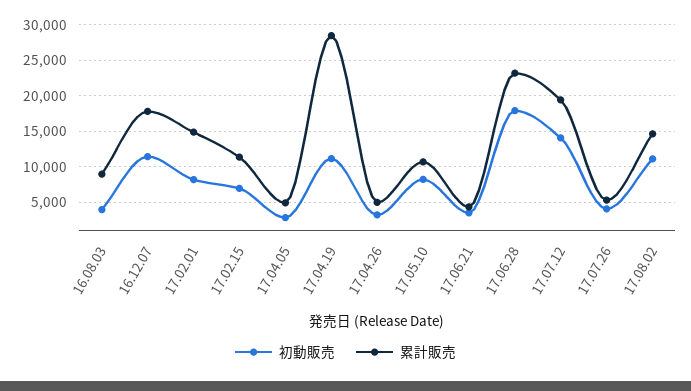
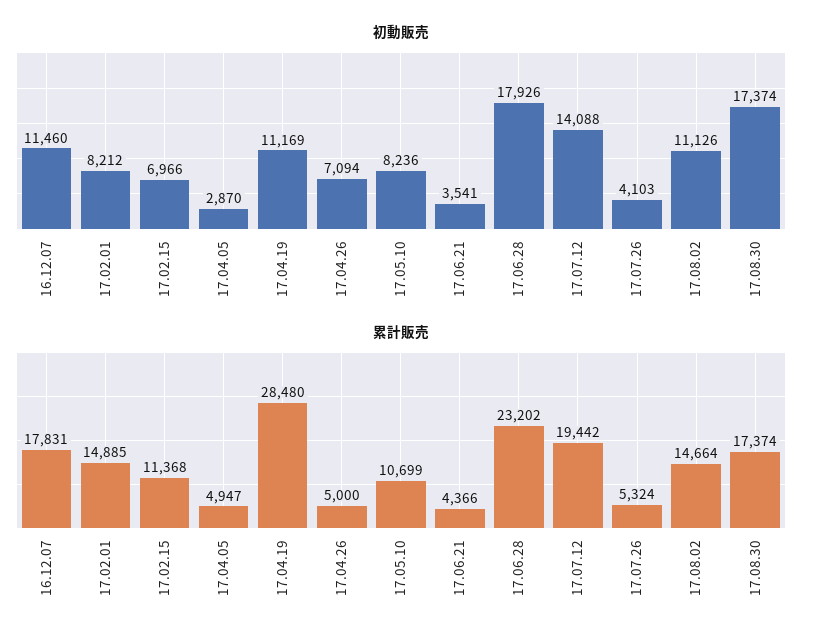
初動販売, 16.08.03: 4000 -> none
累計販売, 16.08.03: 9000 -> none
初動販売, 17.04.26: 3000 -> 7094
初動販売, 17.08.30: none -> 17374
累計販売, 17.08.30: none -> 17374

